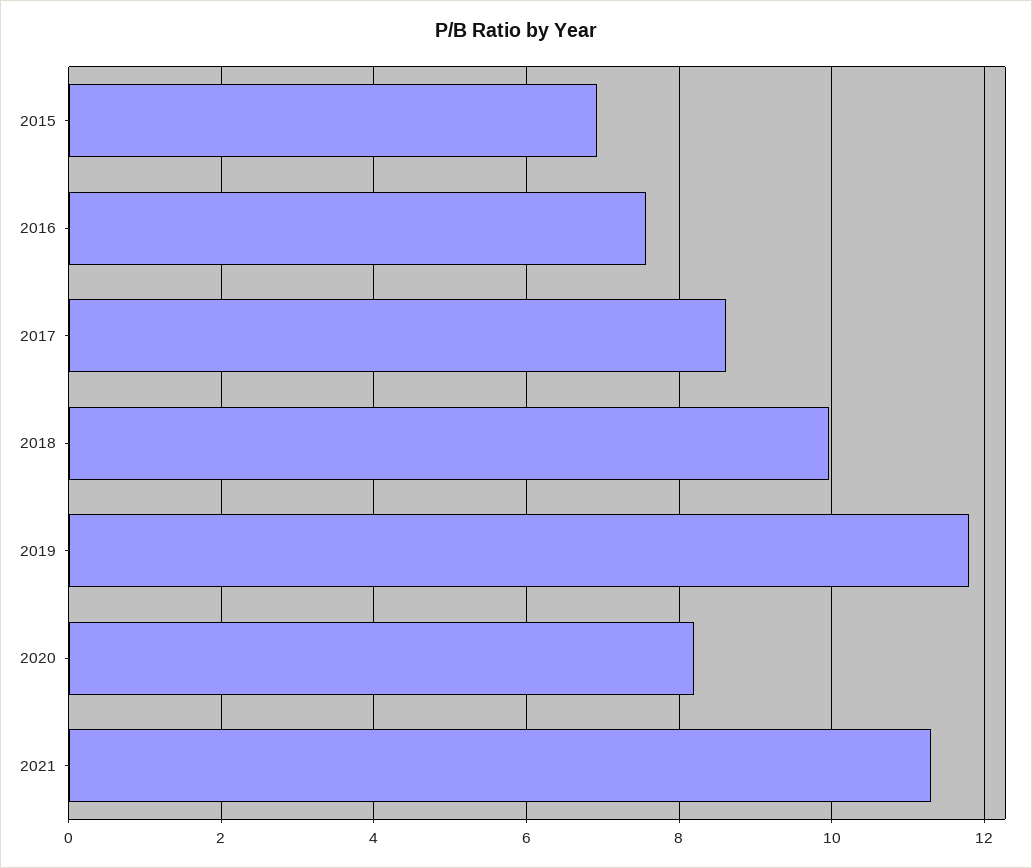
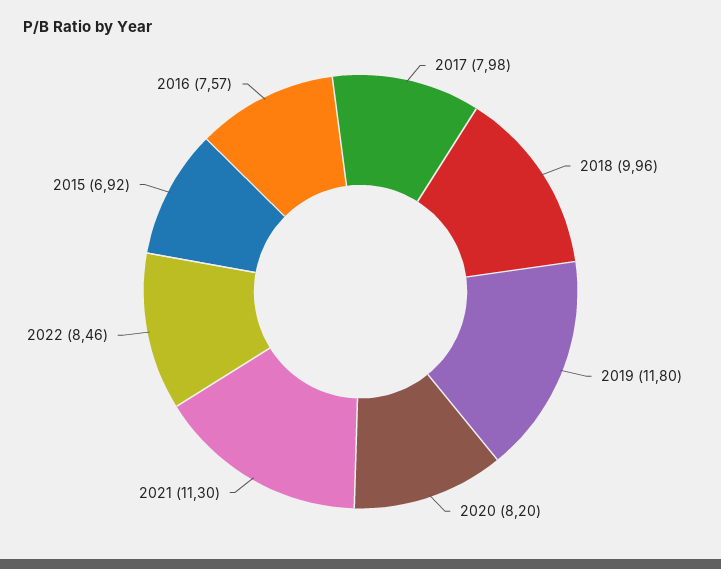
2017: 8.6 -> 7.98
2022: none -> 8.46

